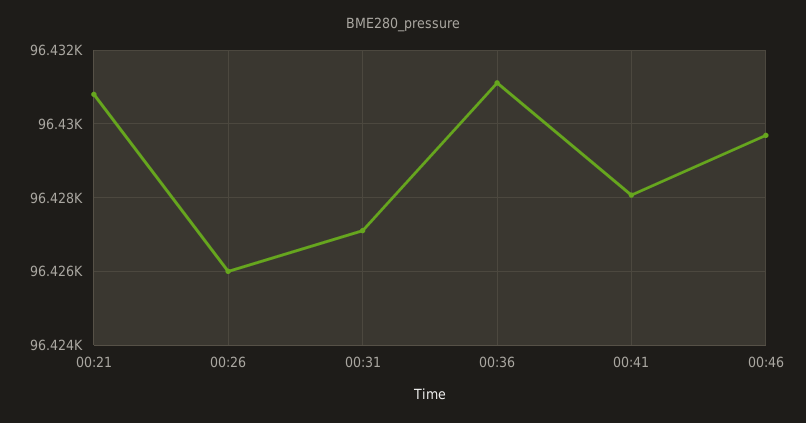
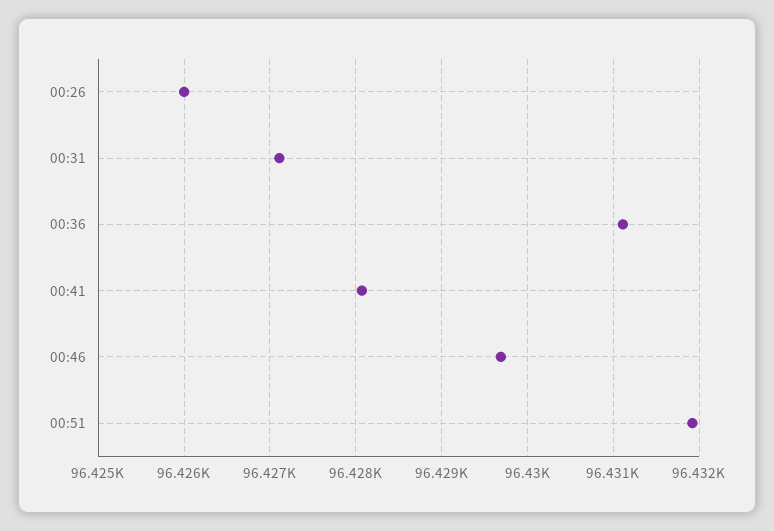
00:21: 96430.8 -> none
00:51: none -> 96431.9

